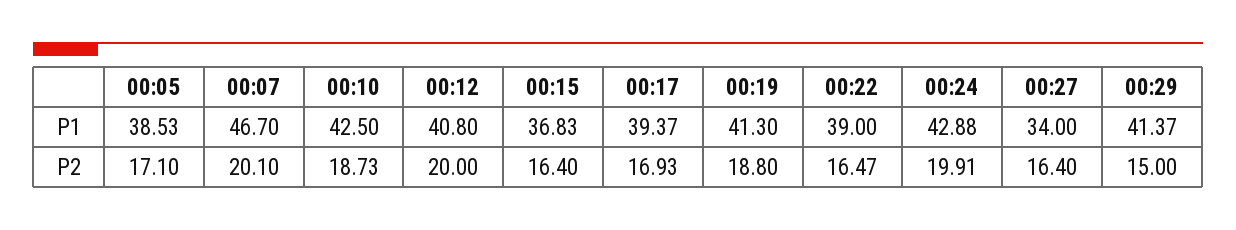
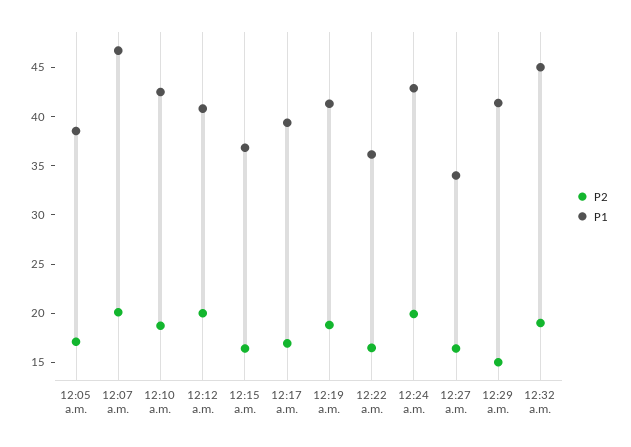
P1, 00:22: 39 -> 36
P2, 12:32 a.m.: none -> 19
P1, 12:32 a.m.: none -> 45

